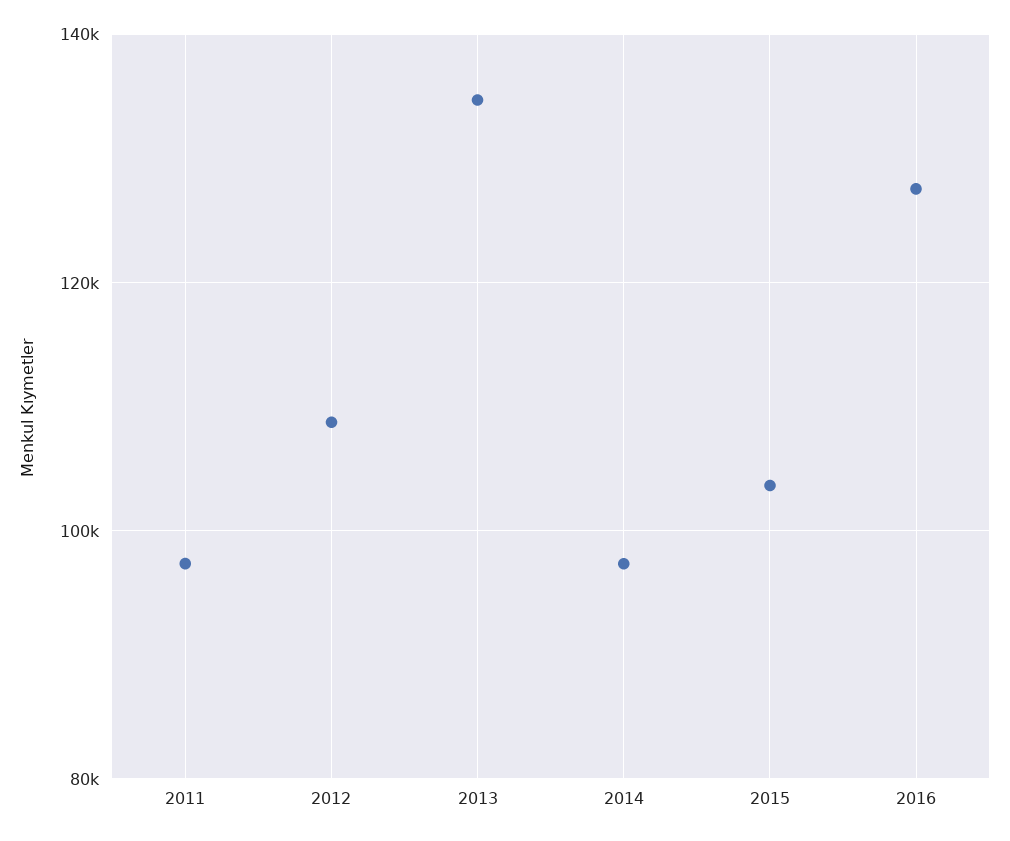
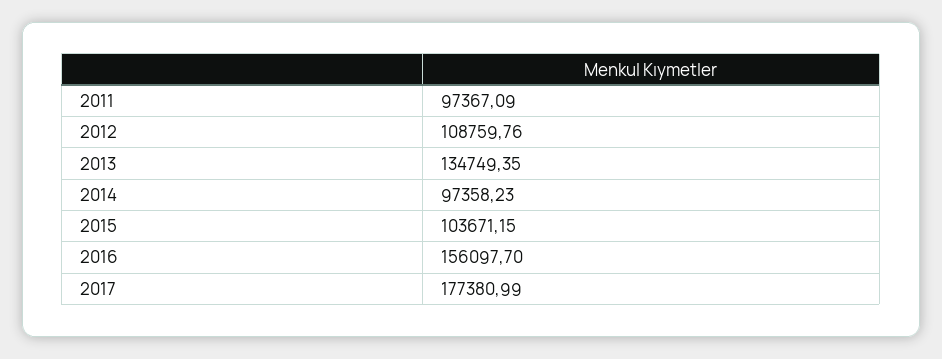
2016: 128000 -> 156097.7
2017: none -> 177380.99

